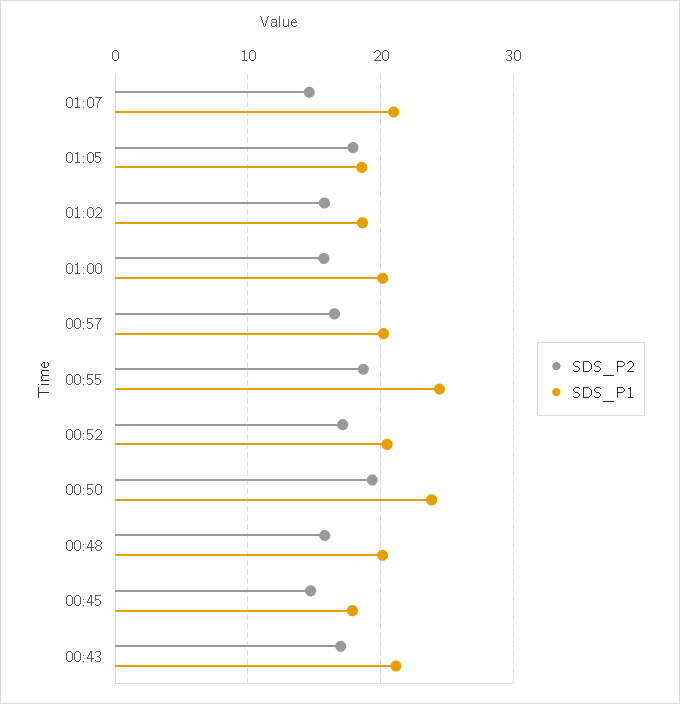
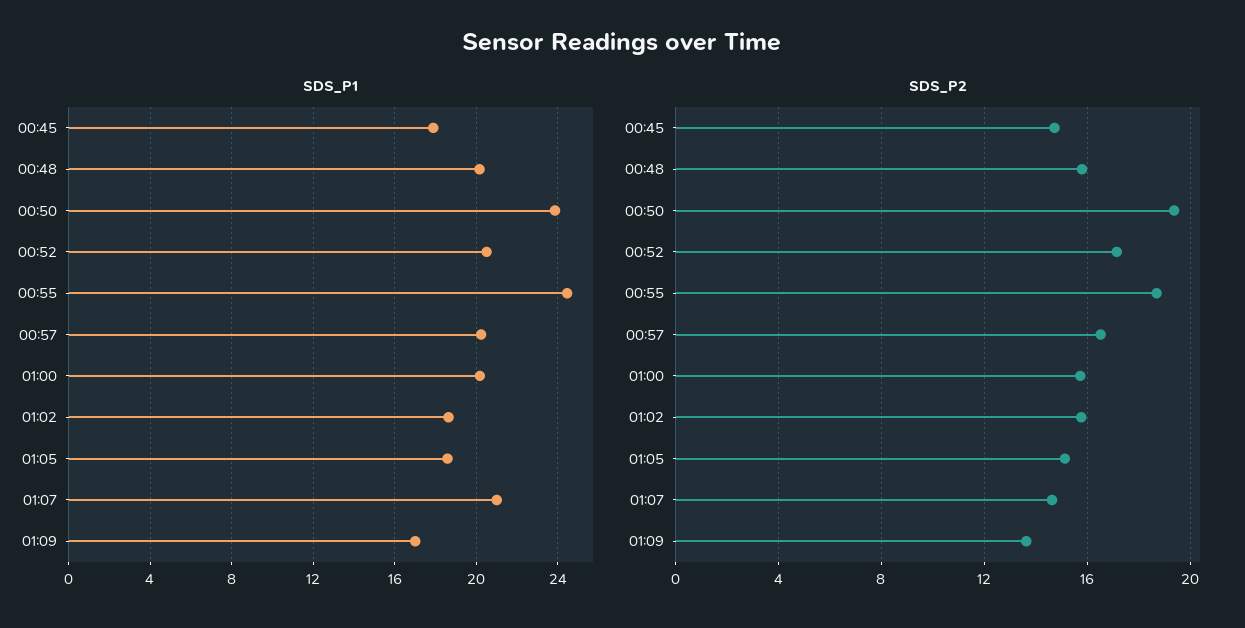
SDS_P2, 01:05: 18 -> 15
SDS_P2, 00:43: 17 -> none
SDS_P1, 00:43: 21 -> none
SDS_P1, 01:09: none -> 17
SDS_P2, 01:09: none -> 13.5

